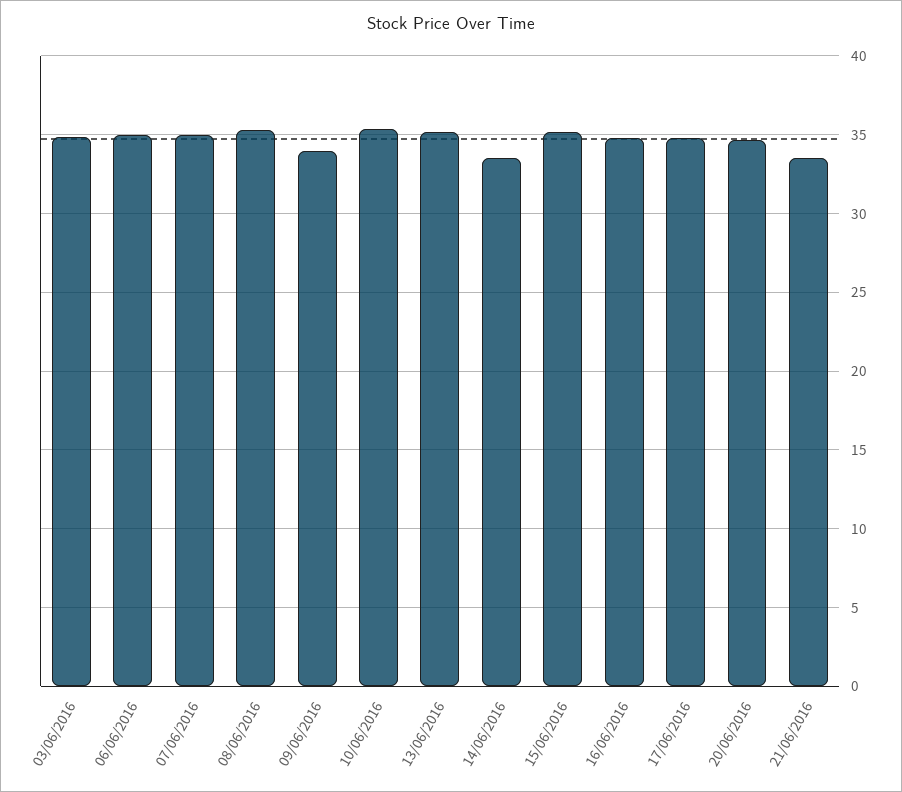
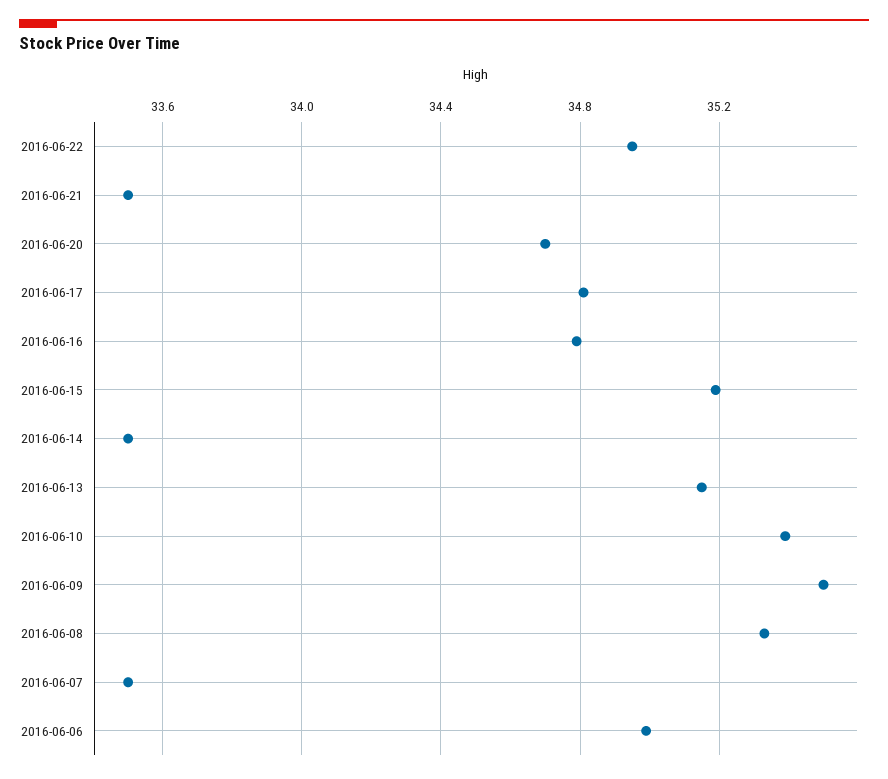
03/06/2016: 35 -> none
07/06/2016: 35 -> 33.5
09/06/2016: 34 -> 35.5
2016-06-22: none -> 34.95

